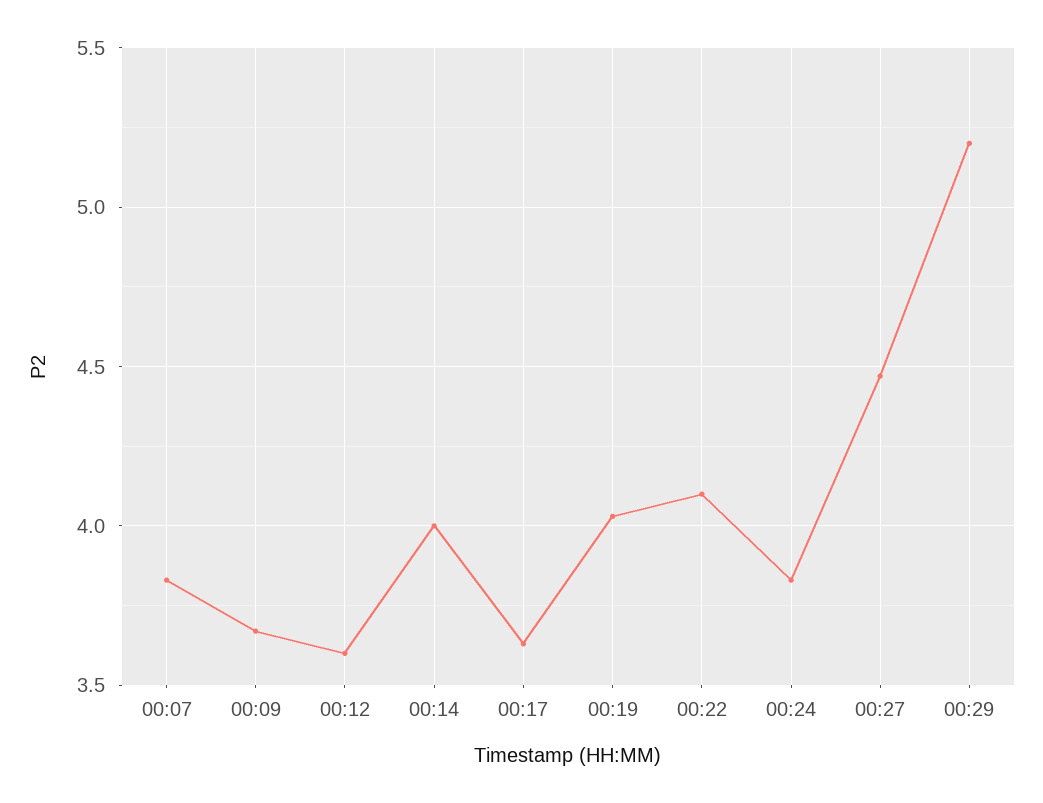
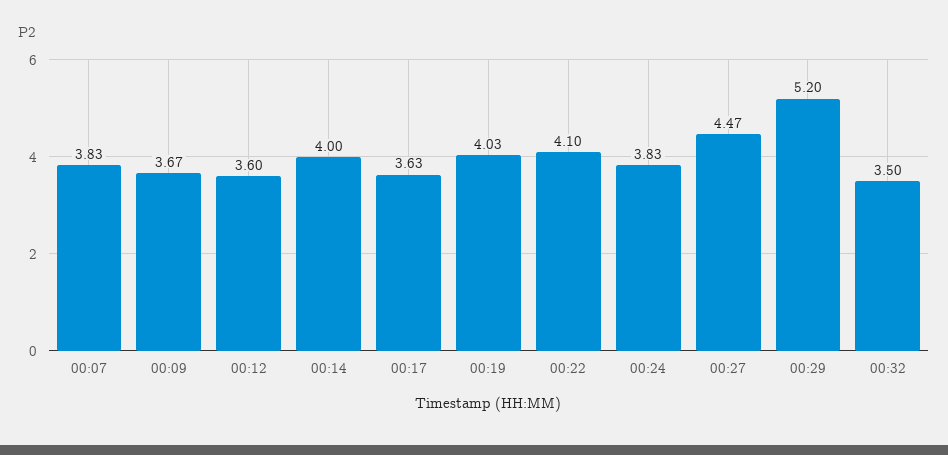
00:32: none -> 3.5

